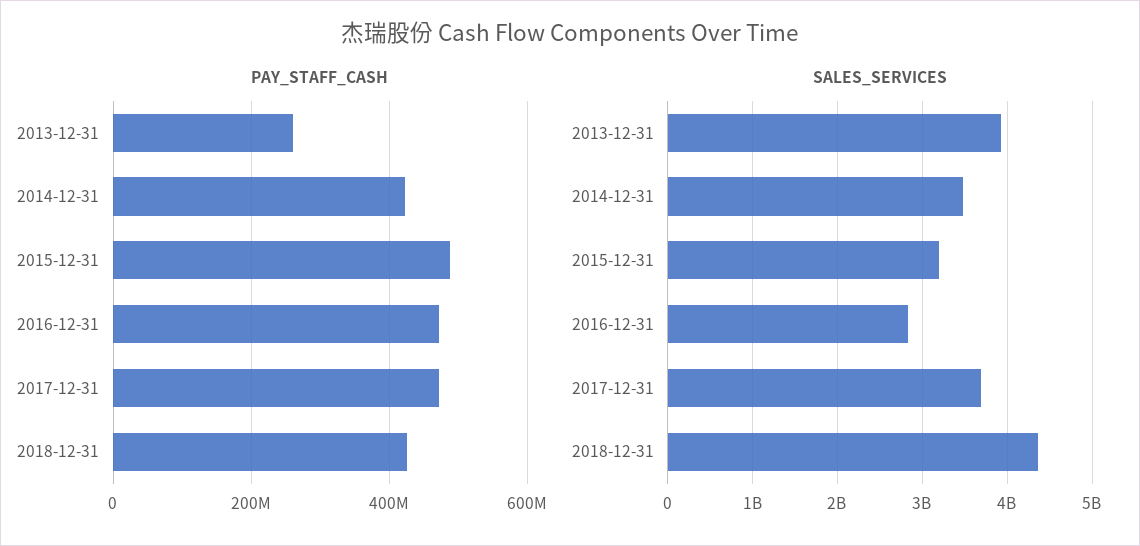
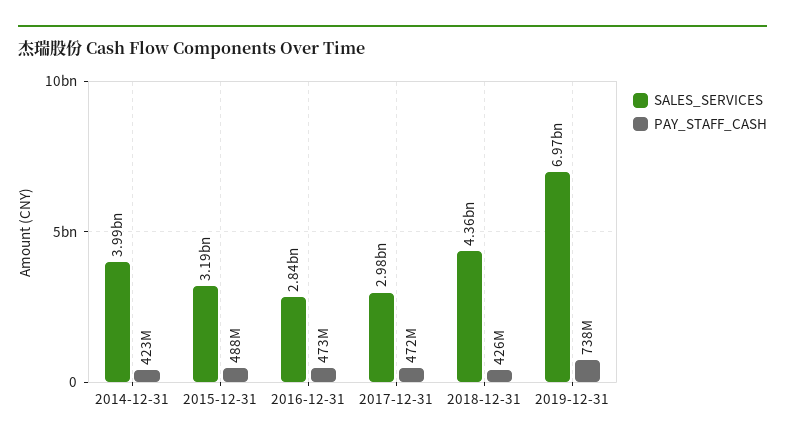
PAY_STAFF_CASH, 2013-12-31: 260000000 -> none
SALES_SERVICES, 2013-12-31: 3900000000 -> none
SALES_SERVICES, 2014-12-31: 3500000000 -> 3990000000
SALES_SERVICES, 2017-12-31: 3700000000 -> 2980000000
SALES_SERVICES, 2019-12-31: none -> 6970000000
PAY_STAFF_CASH, 2019-12-31: none -> 738000000

